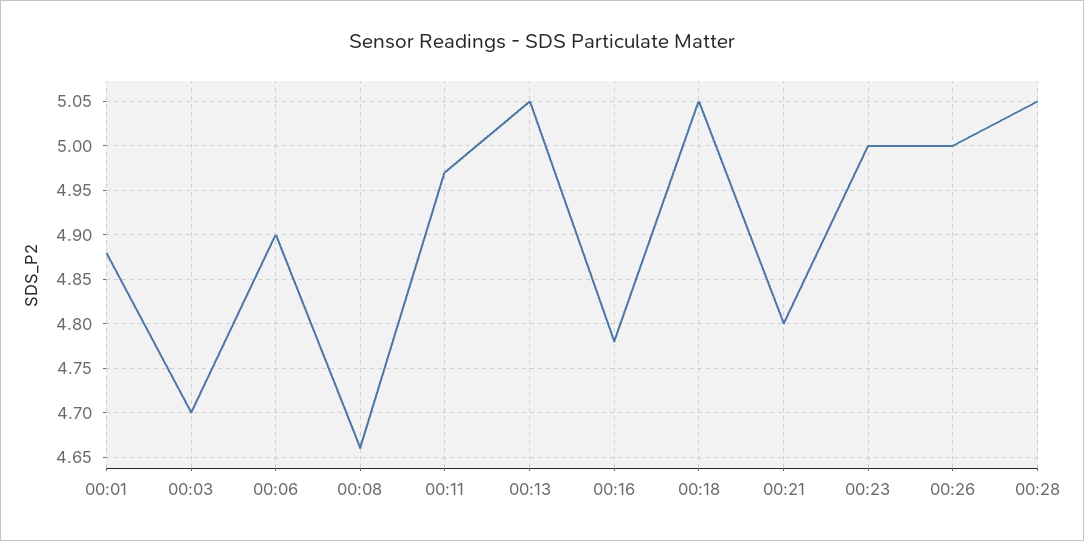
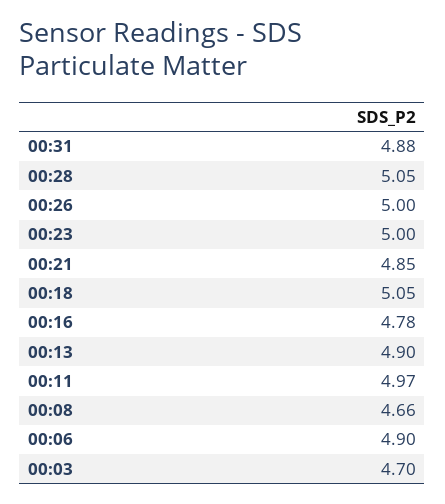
00:01: 4.88 -> none
00:13: 5.05 -> 4.9
00:21: 4.8 -> 4.85
00:31: none -> 4.88

